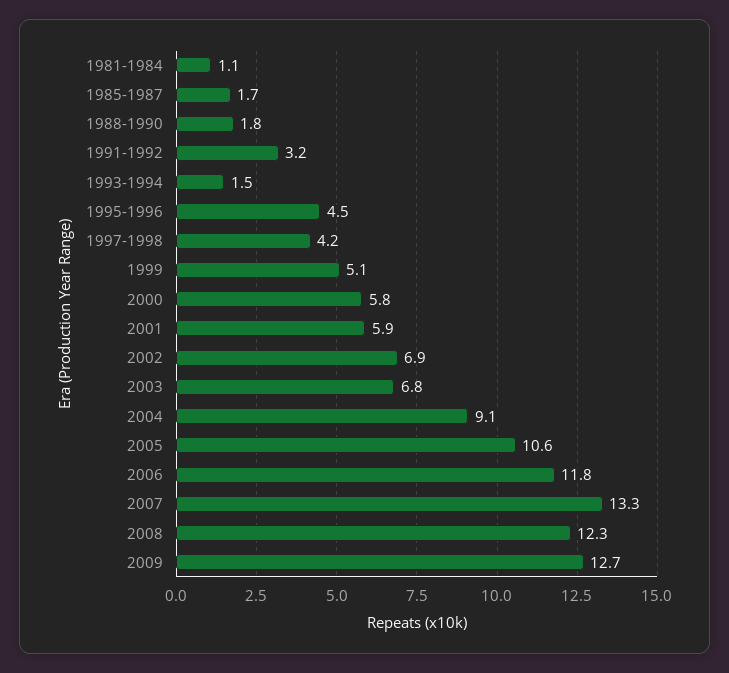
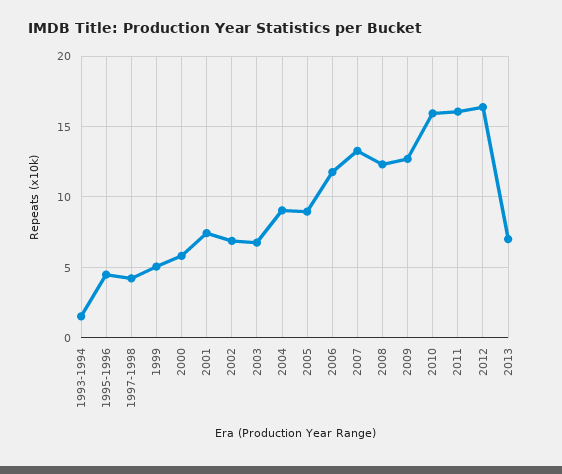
1981-1984: 1.1 -> none
1985-1987: 1.7 -> none
1988-1990: 1.8 -> none
1991-1992: 3.2 -> none
2001: 5.9 -> 7.5
2005: 10.6 -> 9
2010: none -> 16
2011: none -> 16
2012: none -> 16.5
2013: none -> 7

